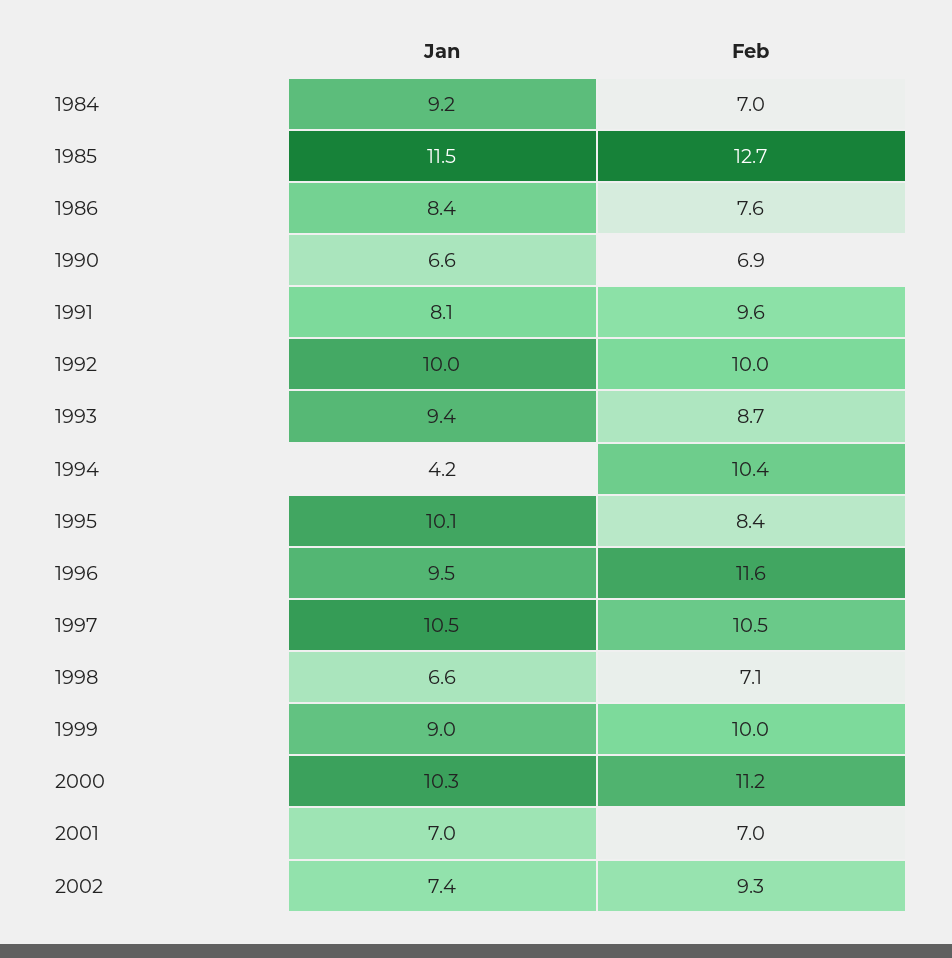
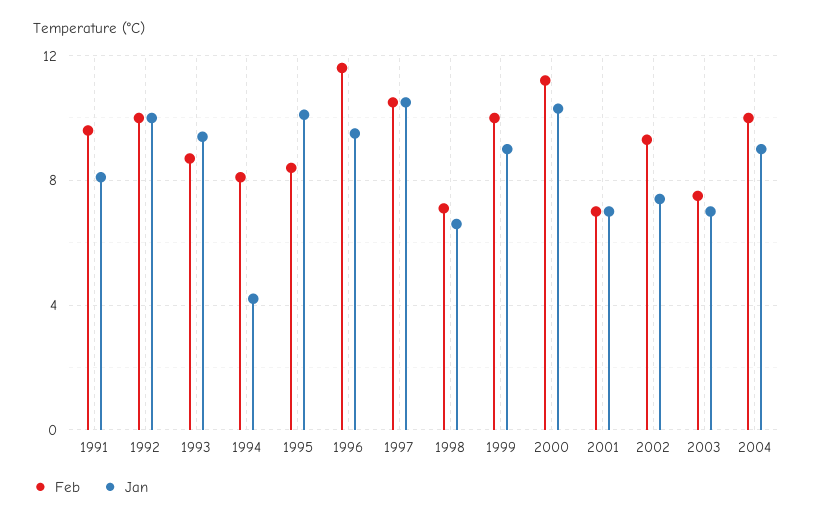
Jan, 1984: 9.2 -> none
Feb, 1984: 7 -> none
Jan, 1985: 11.5 -> none
Feb, 1985: 12.7 -> none
Jan, 1986: 8.4 -> none
Feb, 1986: 7.6 -> none
Jan, 1990: 6.6 -> none
Feb, 1990: 6.9 -> none
Feb, 1994: 10.4 -> 8
Feb, 2003: none -> 7.5
Jan, 2003: none -> 7
Feb, 2004: none -> 10
Jan, 2004: none -> 9

